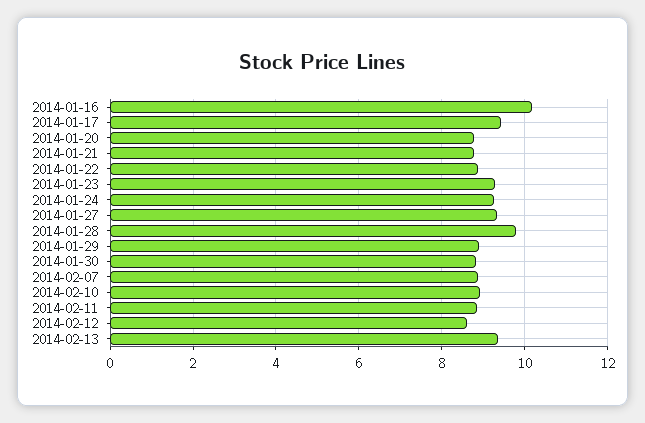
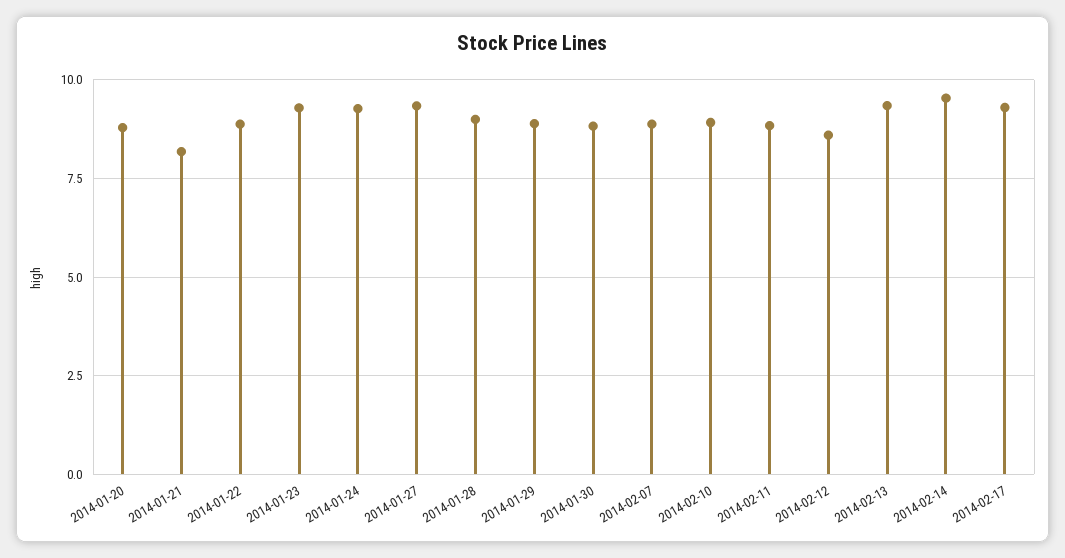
2014-01-16: 10.2 -> none
2014-01-17: 9.4 -> none
2014-01-21: 8.8 -> 8.25
2014-01-28: 9.8 -> 9
2014-02-14: none -> 9.5
2014-02-17: none -> 9.25

